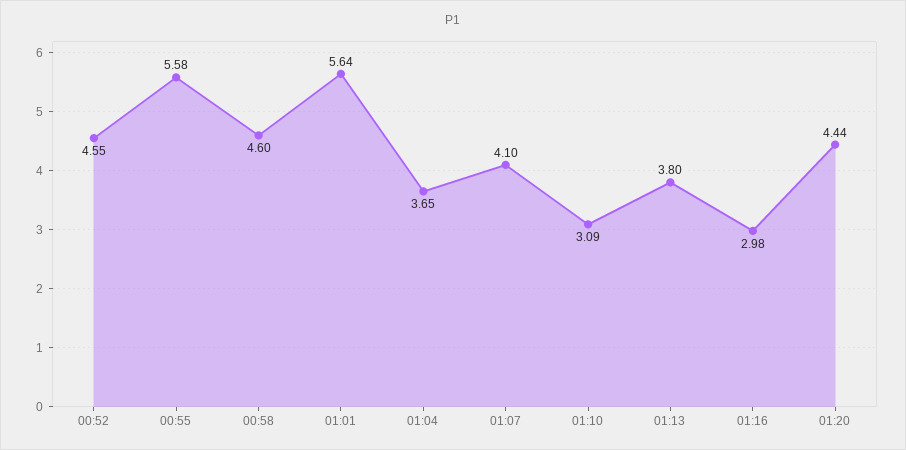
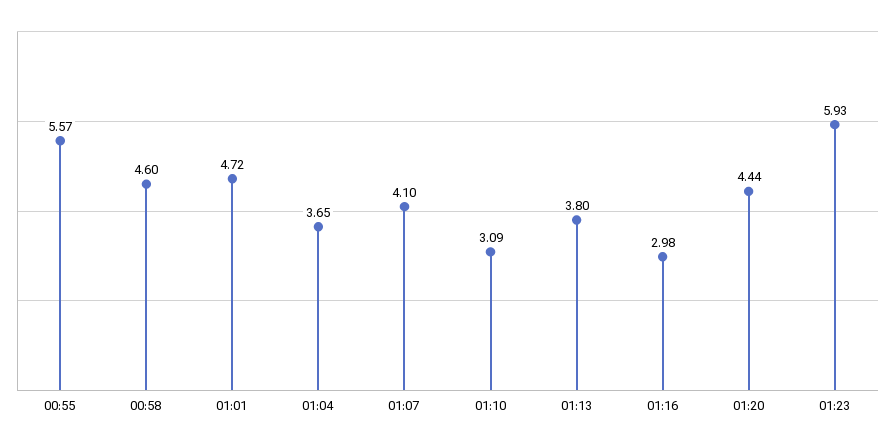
00:52: 4.55 -> none
00:55: 5.58 -> 5.57
01:01: 5.64 -> 4.72
01:23: none -> 5.93

